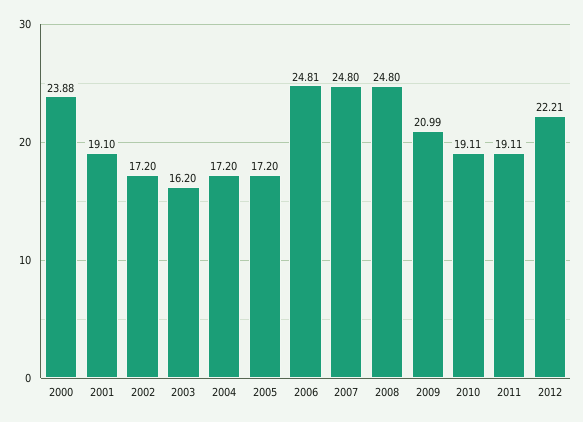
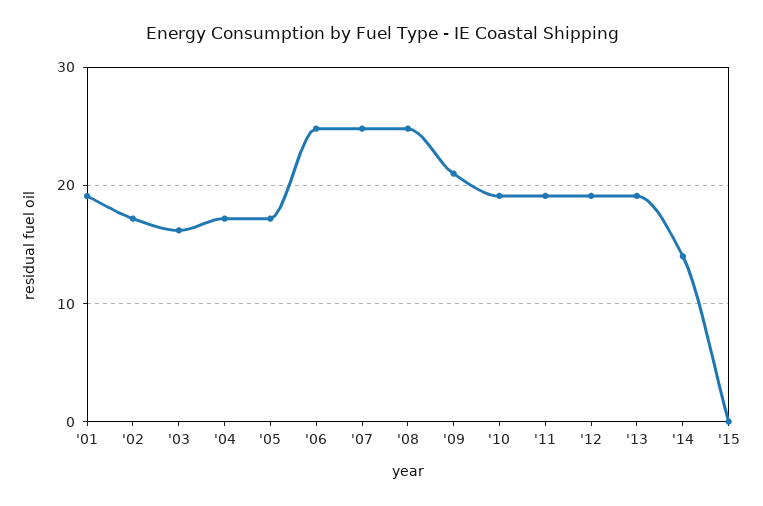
2000: 23.88 -> none
2012: 22.21 -> 19
'13: none -> 19
'14: none -> 14
'15: none -> 0

